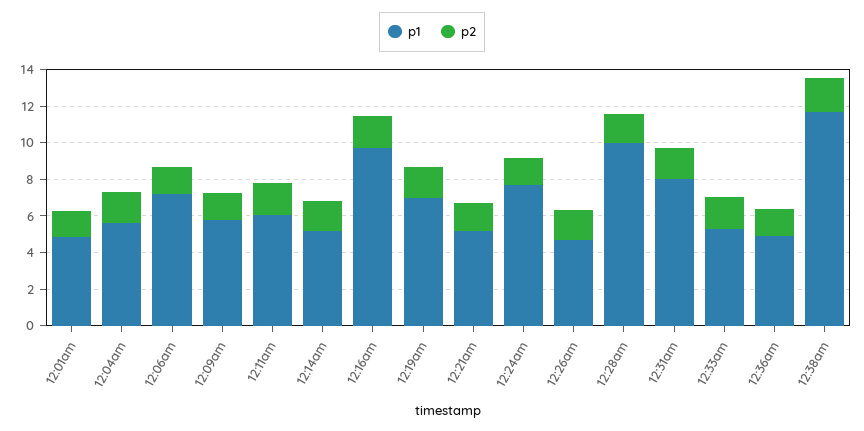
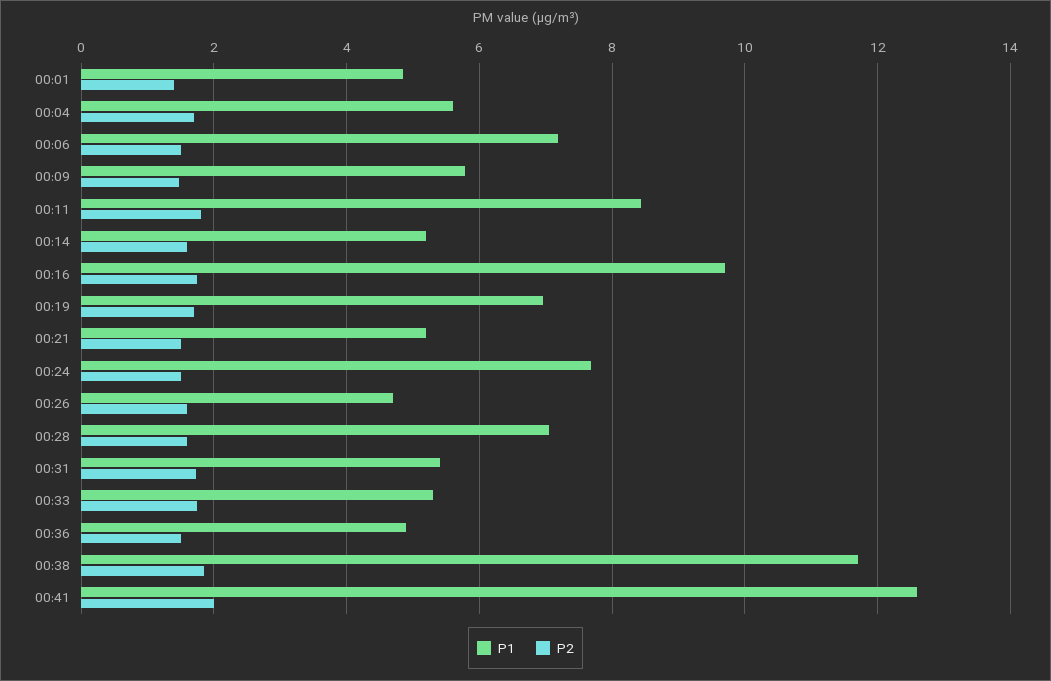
p1, 12:11am: 6 -> 8.4
p1, 12:28am: 10 -> 7
p1, 12:31am: 8 -> 5.4
p1, 00:41: none -> 12.6
p2, 00:41: none -> 2

